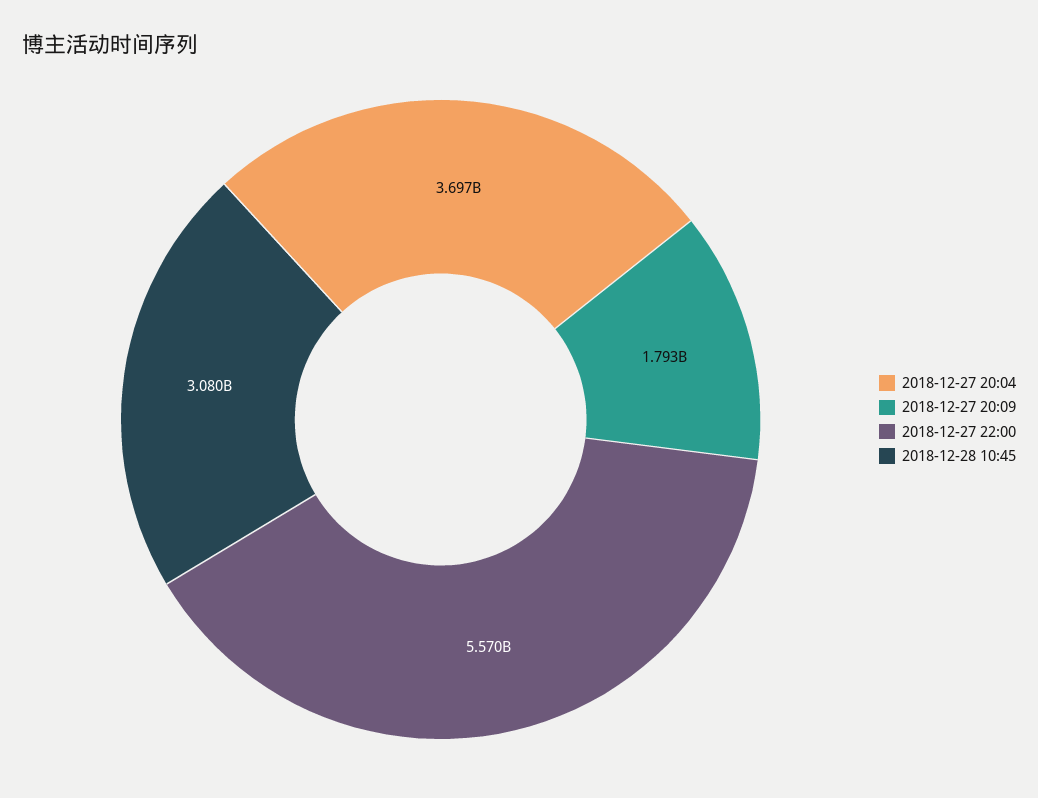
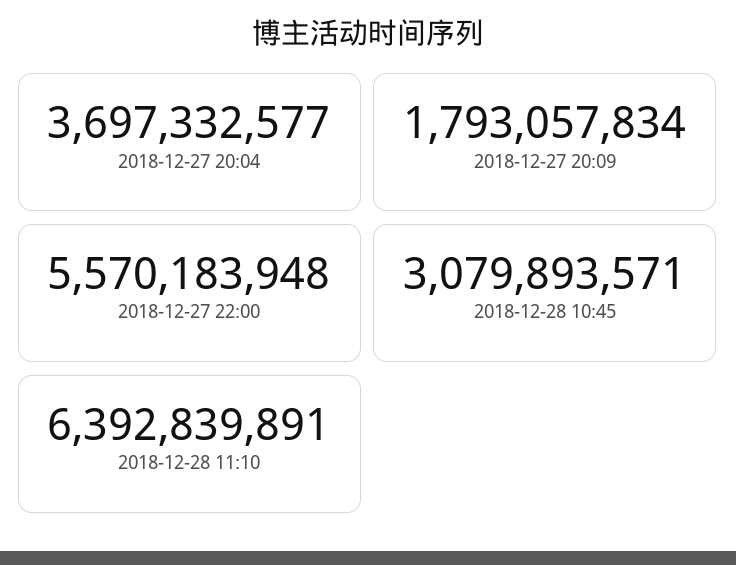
2018-12-28 11:10: none -> 6392839891

